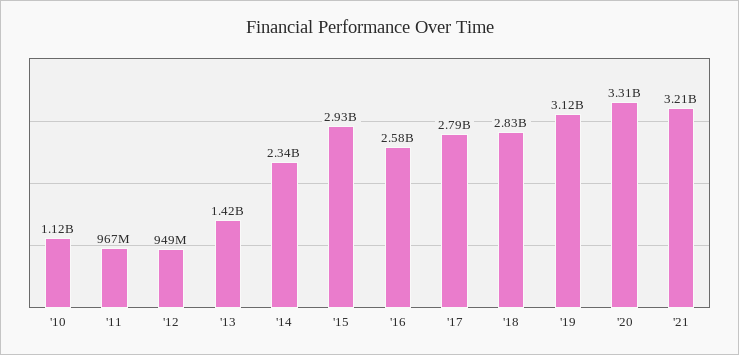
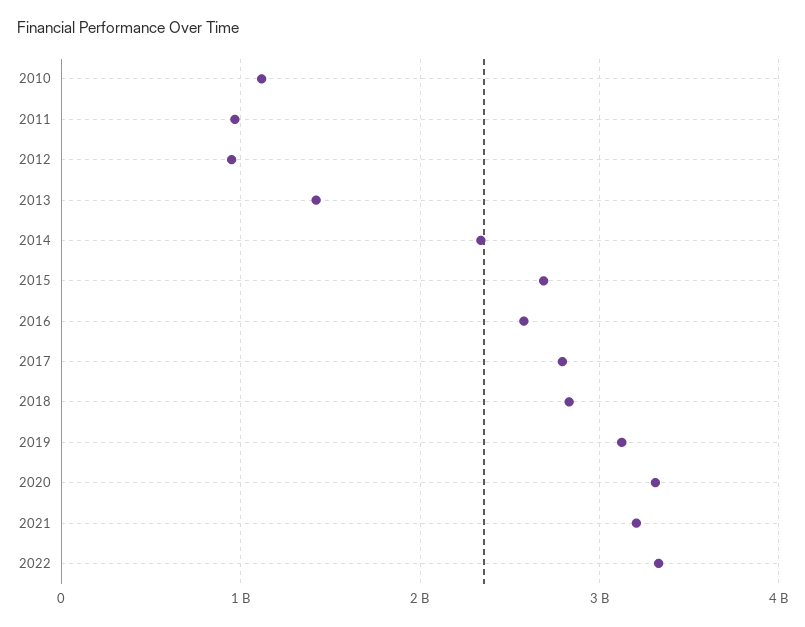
'15: 2930000000 -> 2700000000
2022: none -> 3300000000

